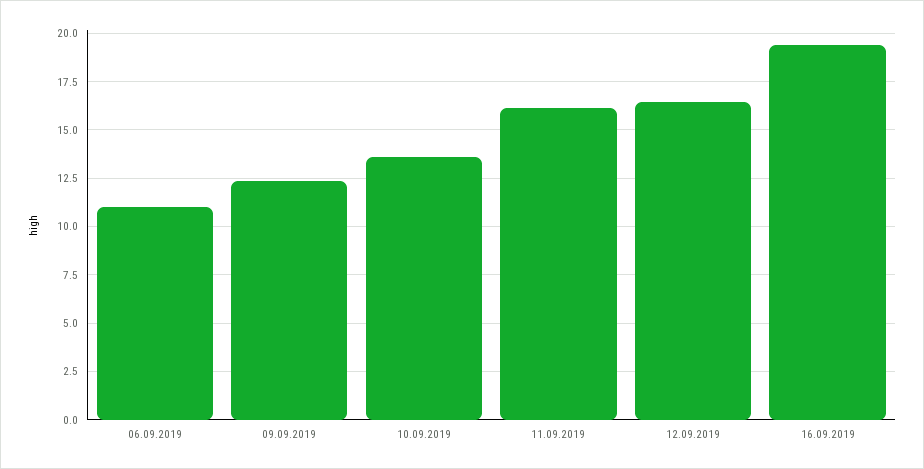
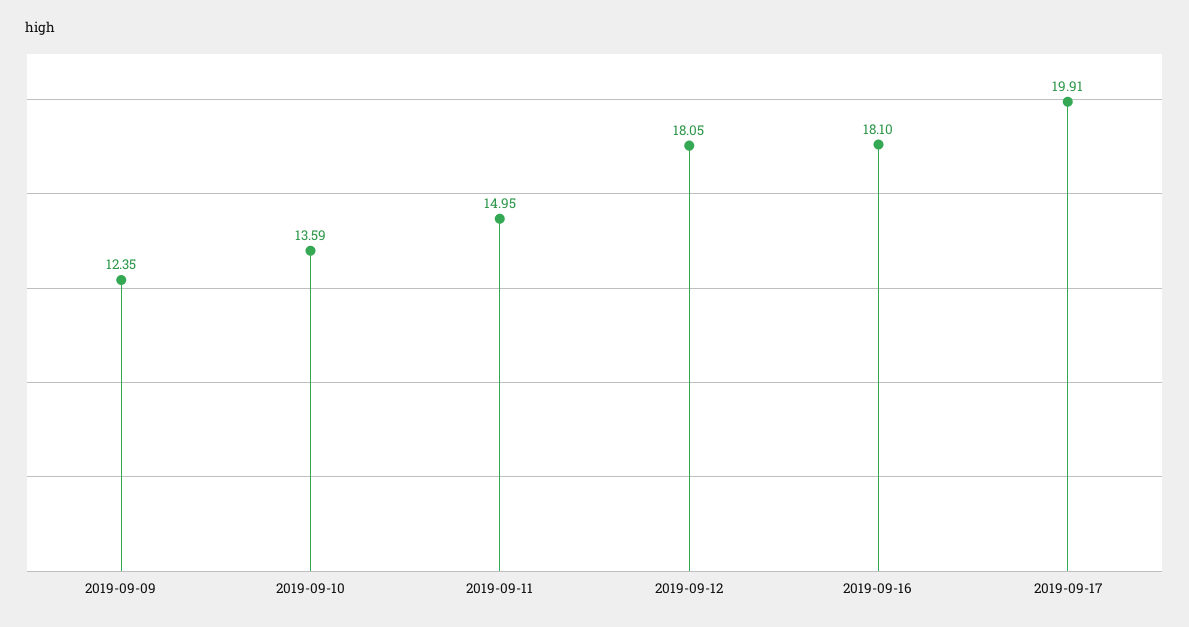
06.09.2019: 11 -> none
11.09.2019: 16 -> 14.95
12.09.2019: 16.5 -> 18.05
16.09.2019: 19.5 -> 18.1
2019-09-17: none -> 19.91

